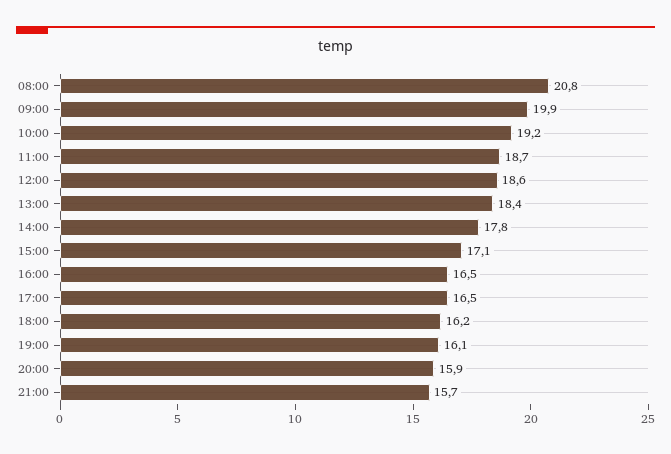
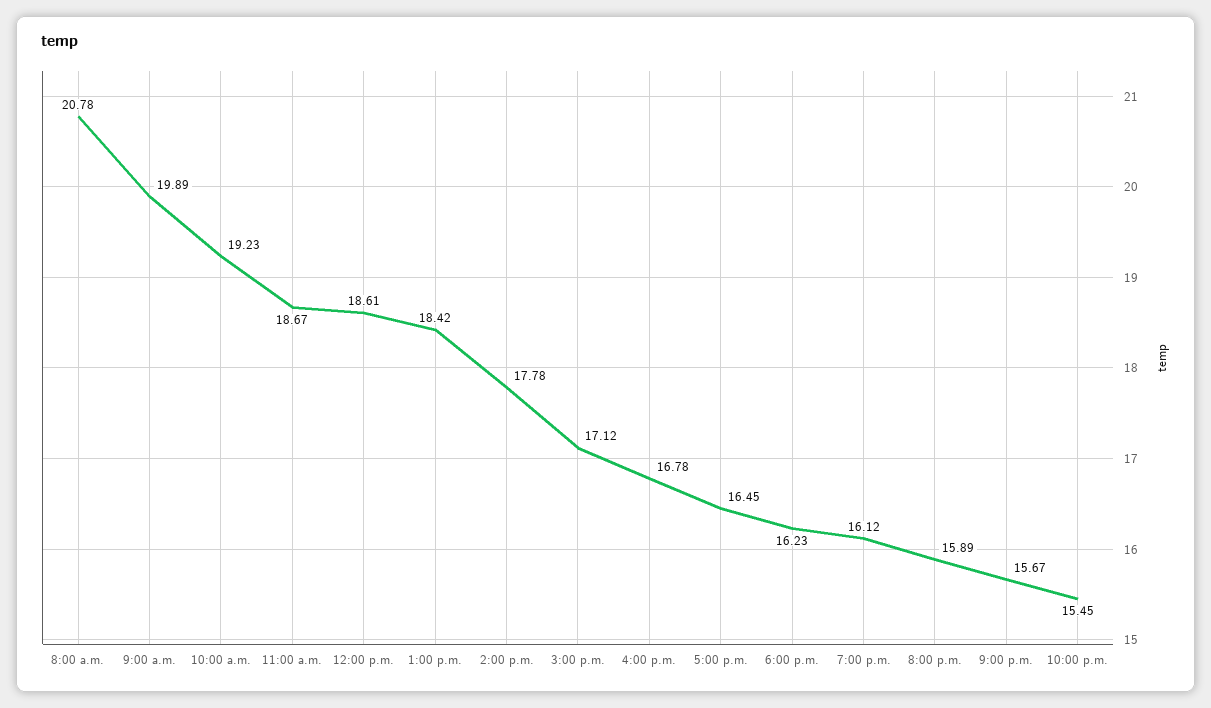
16:00: 16.5 -> 16.78
10:00 p.m.: none -> 15.45

